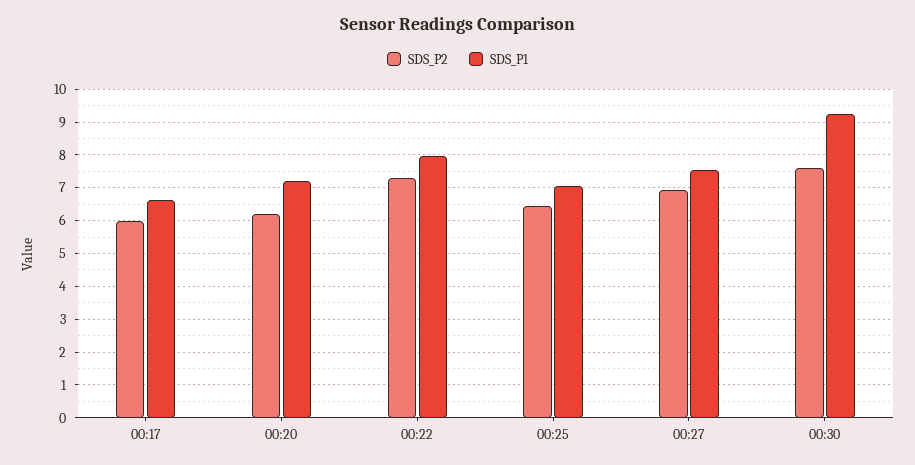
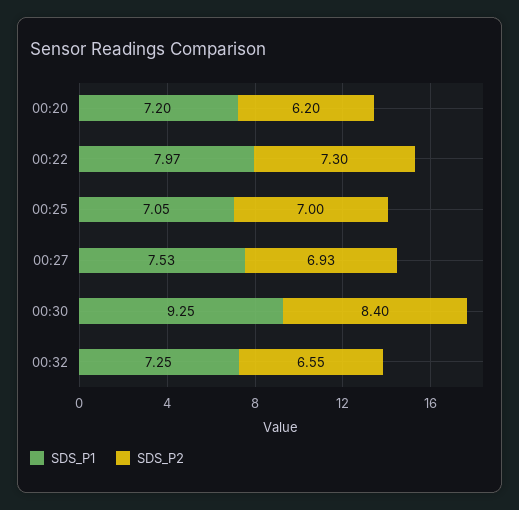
SDS_P2, 00:17: 6 -> none
SDS_P1, 00:17: 6.6 -> none
SDS_P2, 00:25: 6.4 -> 7
SDS_P2, 00:30: 7.6 -> 8.4
SDS_P1, 00:32: none -> 7.25
SDS_P2, 00:32: none -> 6.55

